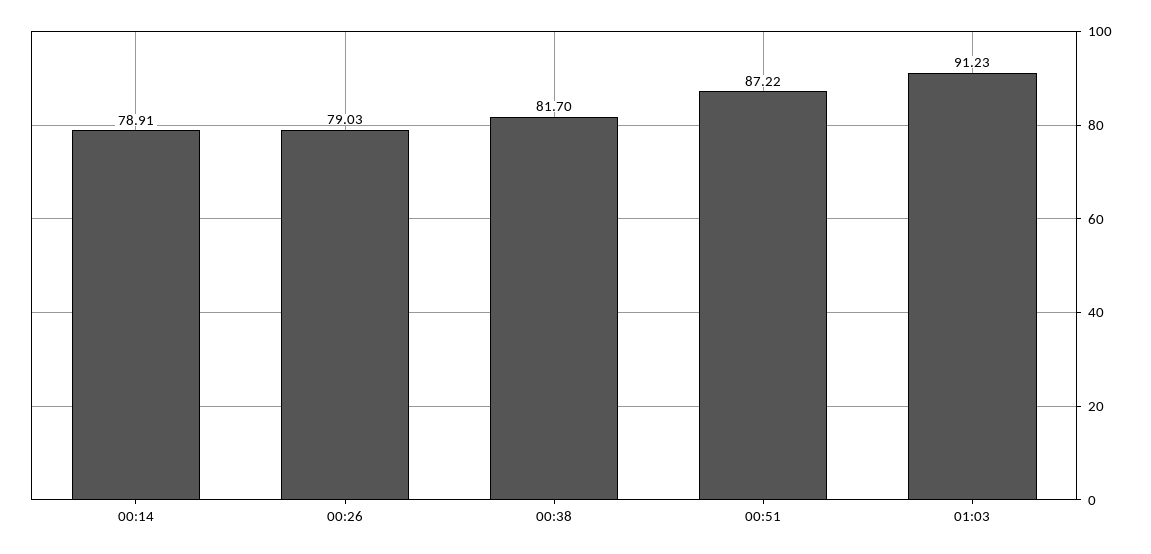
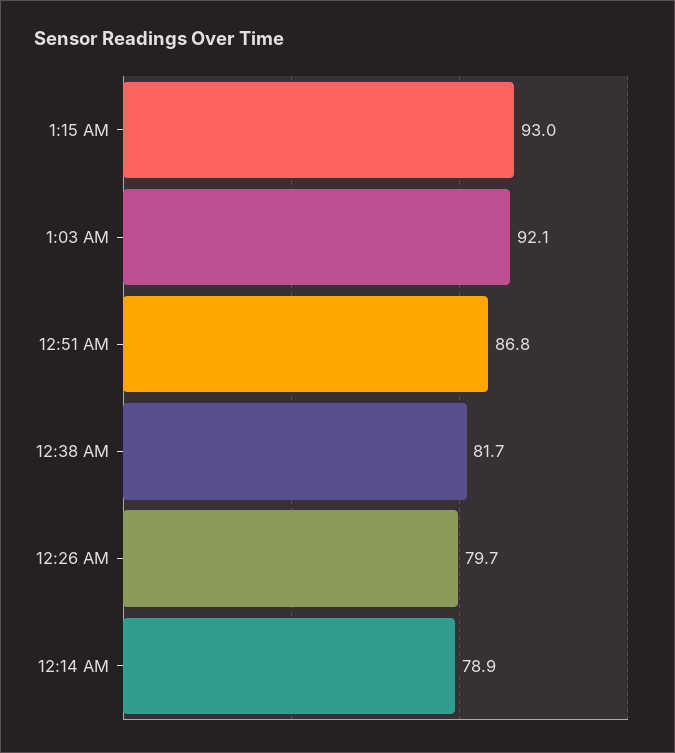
00:26: 79.03 -> 79.7
00:51: 87.22 -> 86.8
01:03: 91.23 -> 92.1
1:15 AM: none -> 93

